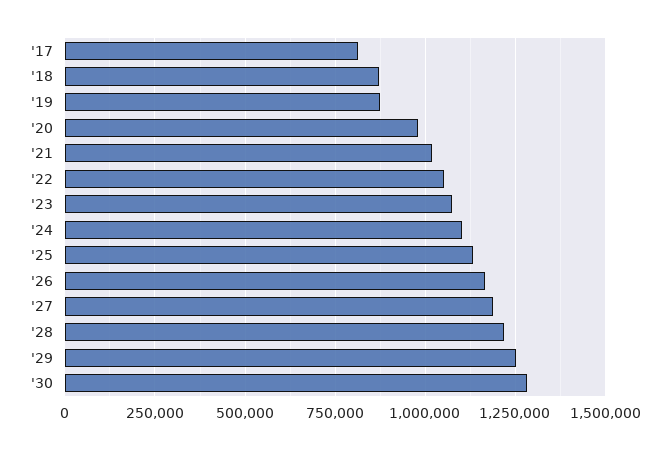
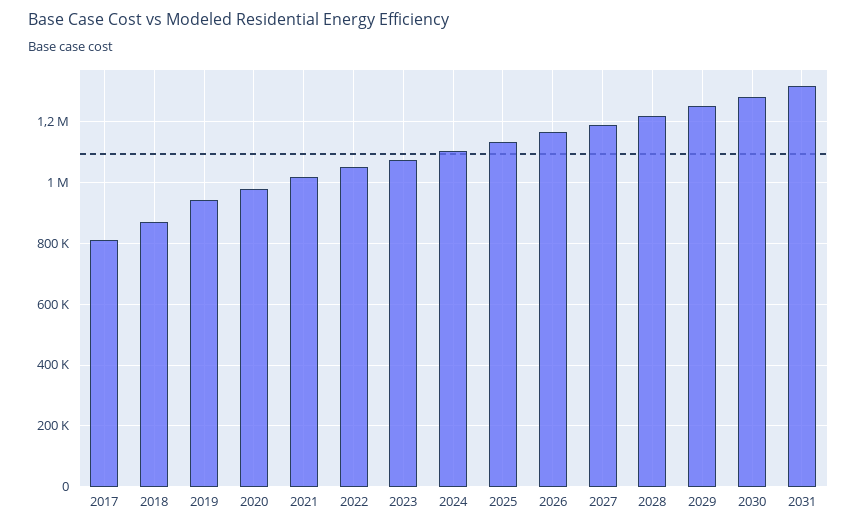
'19: 875000 -> 940000
2031: none -> 1320000

